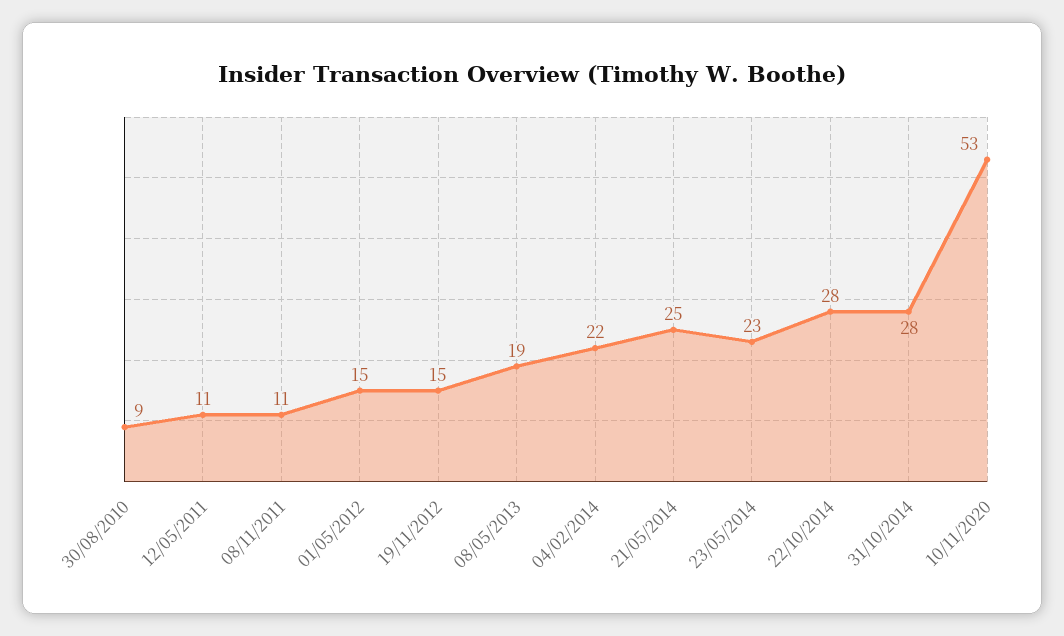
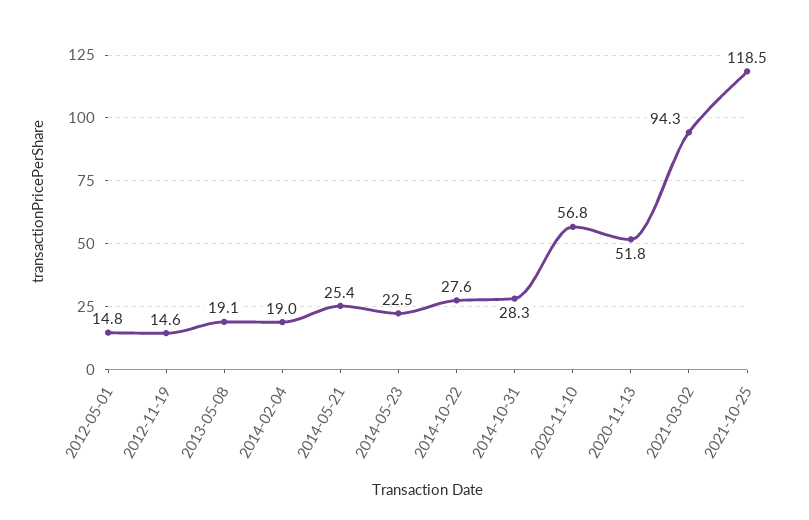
30/08/2010: 9 -> none
12/05/2011: 11 -> none
08/11/2011: 11 -> none
04/02/2014: 22 -> 19
10/11/2020: 53 -> 56.8
2020-11-13: none -> 51.8
2021-03-02: none -> 94.3
2021-10-25: none -> 118.5

